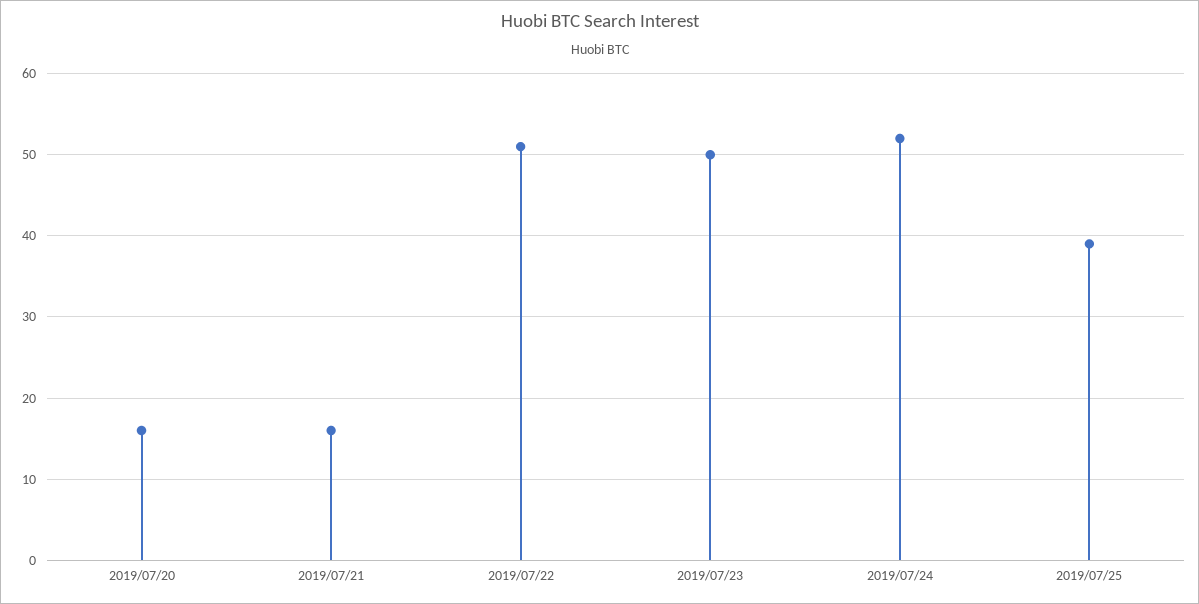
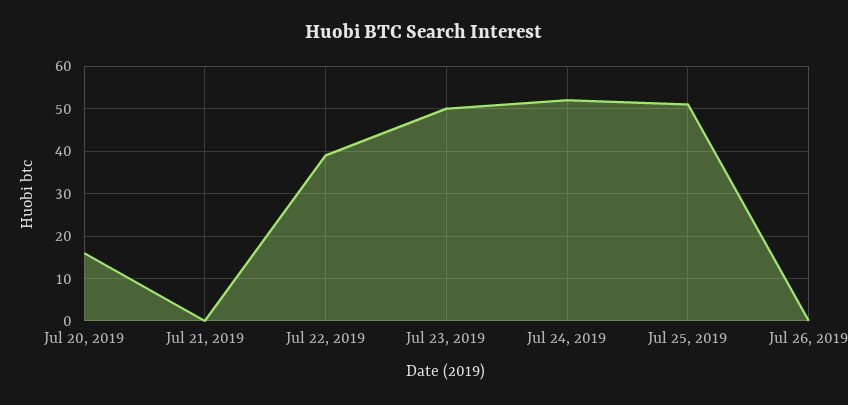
2019/07/21: 16 -> 0
2019/07/22: 51 -> 40
2019/07/25: 39 -> 50
Jul 26, 2019: none -> 0

